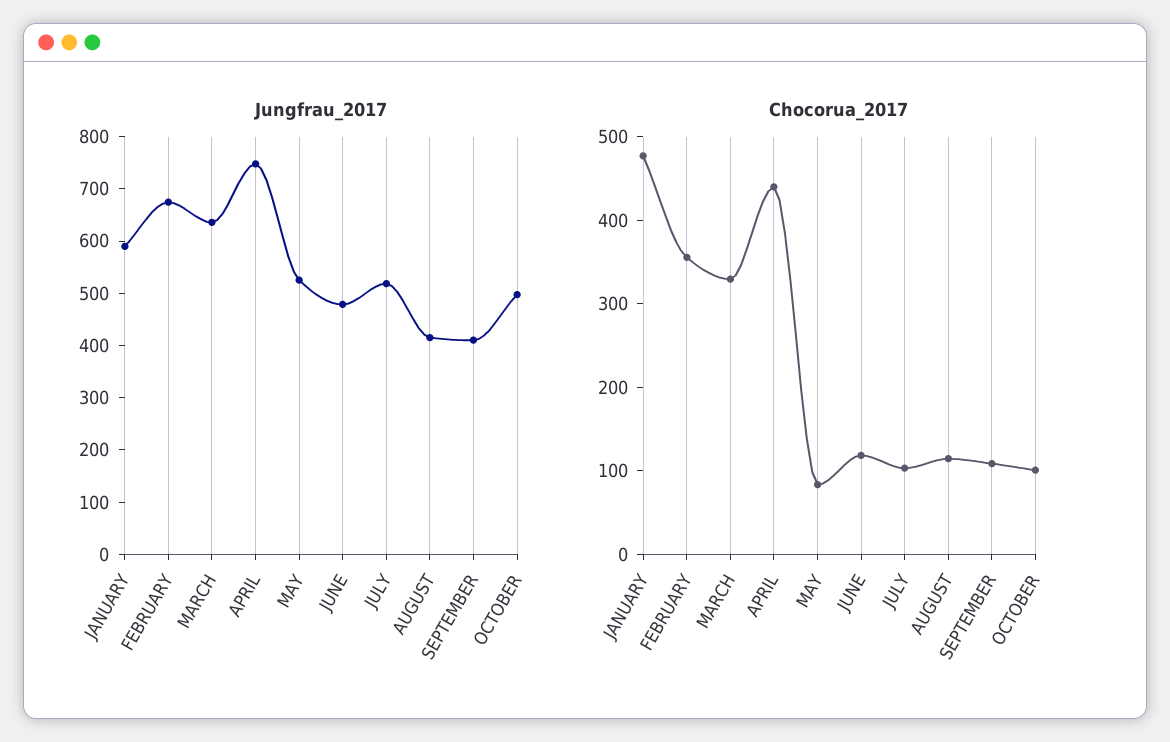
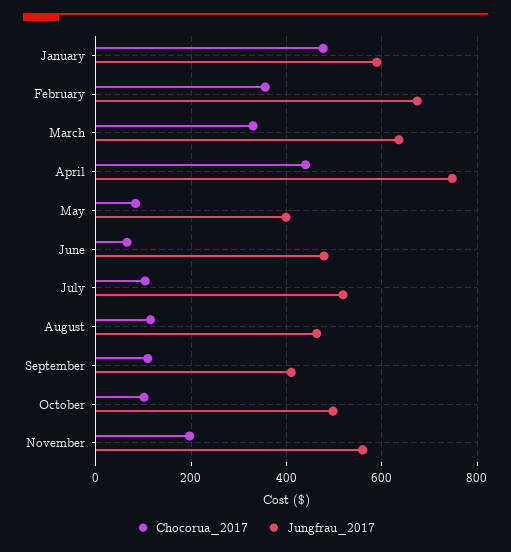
Jungfrau_2017, MAY: 520 -> 400
Jungfrau_2017, AUGUST: 420 -> 460
Chocorua_2017, JUNE: 120 -> 60
Chocorua_2017, November: none -> 200
Jungfrau_2017, November: none -> 560

